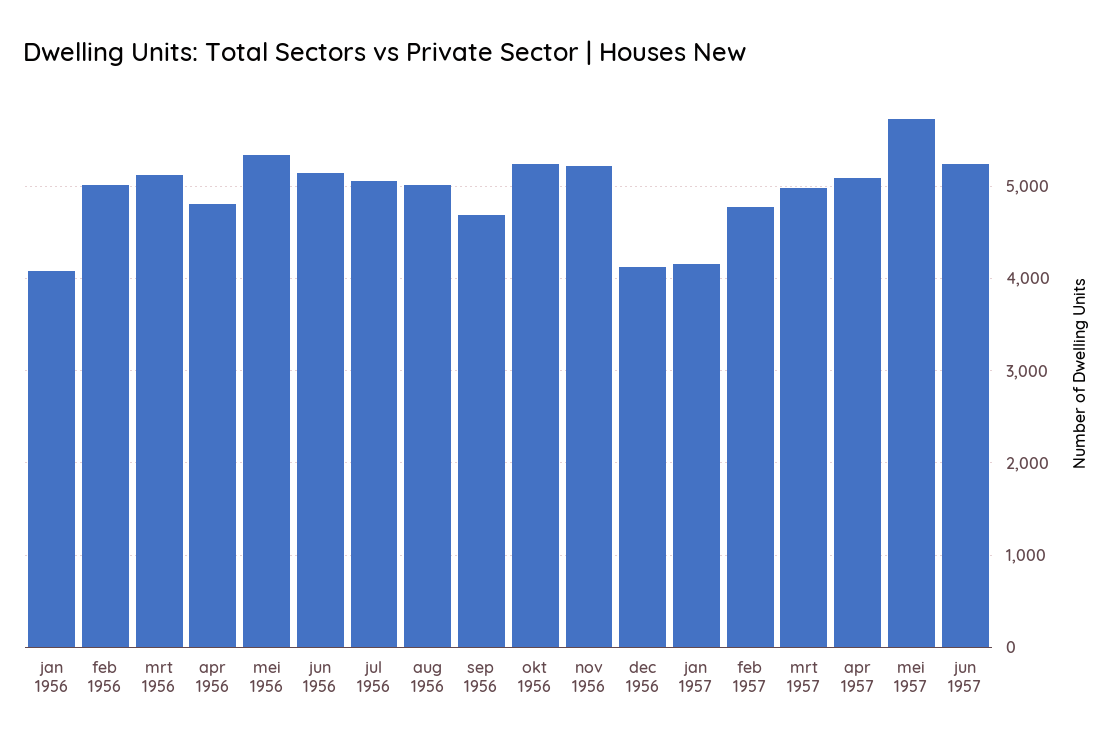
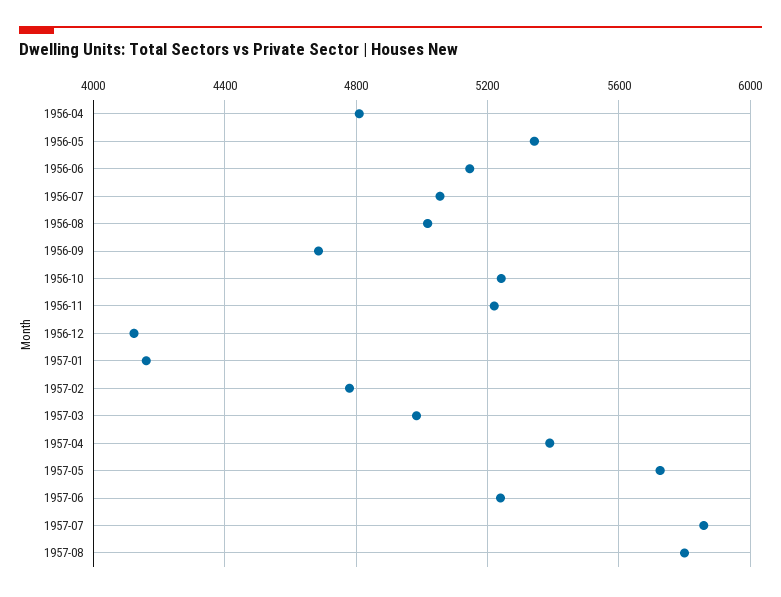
jan 1956: 4100 -> none
feb 1956: 5000 -> none
mrt 1956: 5100 -> none
apr 1957: 5100 -> 5400
1957-07: none -> 5850
1957-08: none -> 5800

